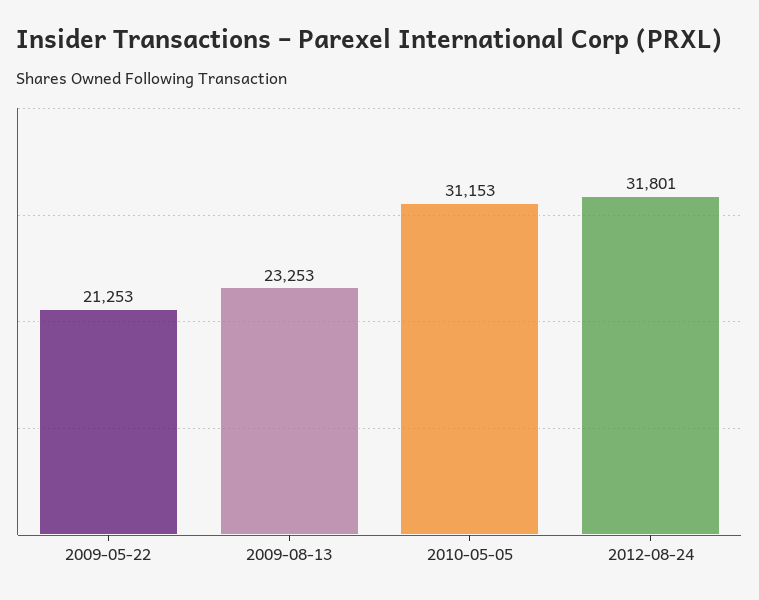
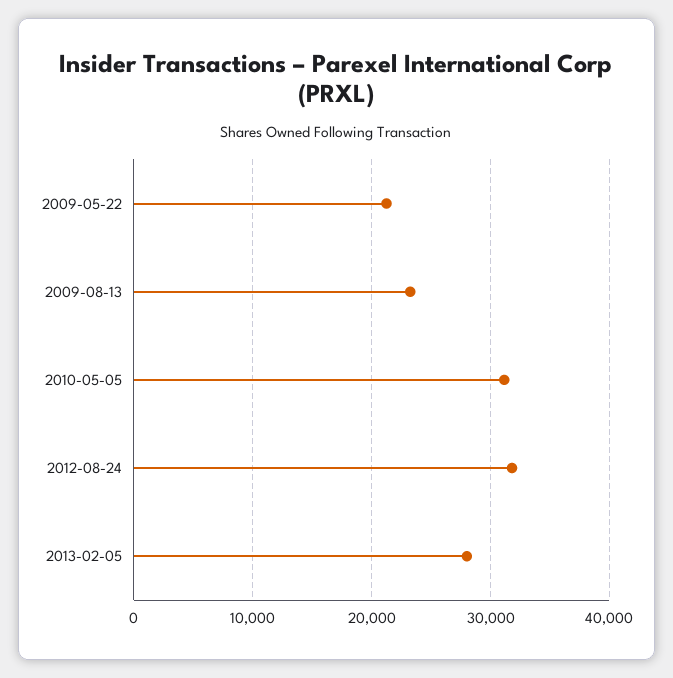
2013-02-05: none -> 28000

